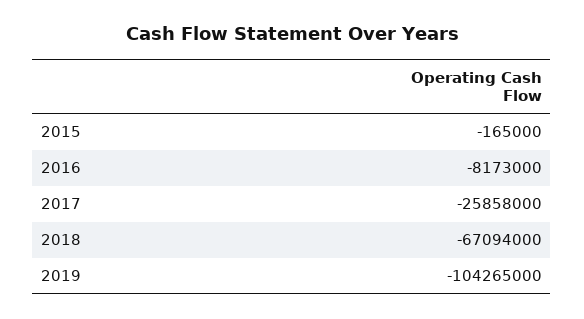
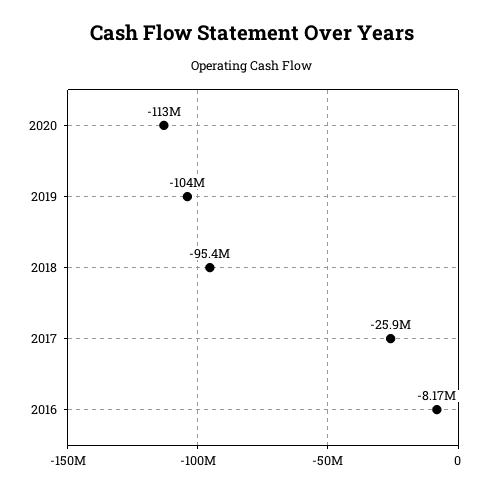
2015: -165000 -> none
2018: -67094000 -> -95400000
2020: none -> -113000000

